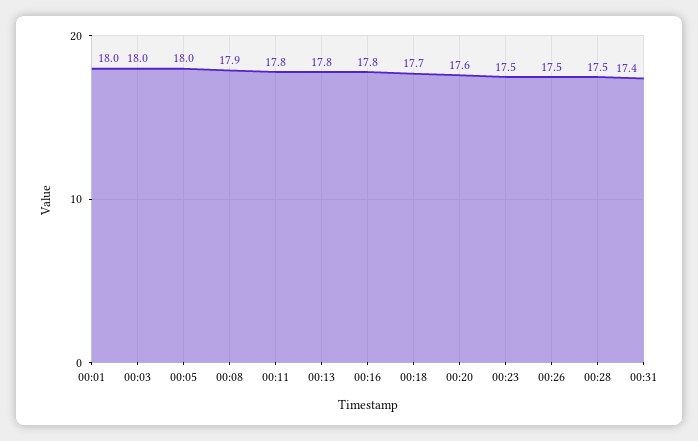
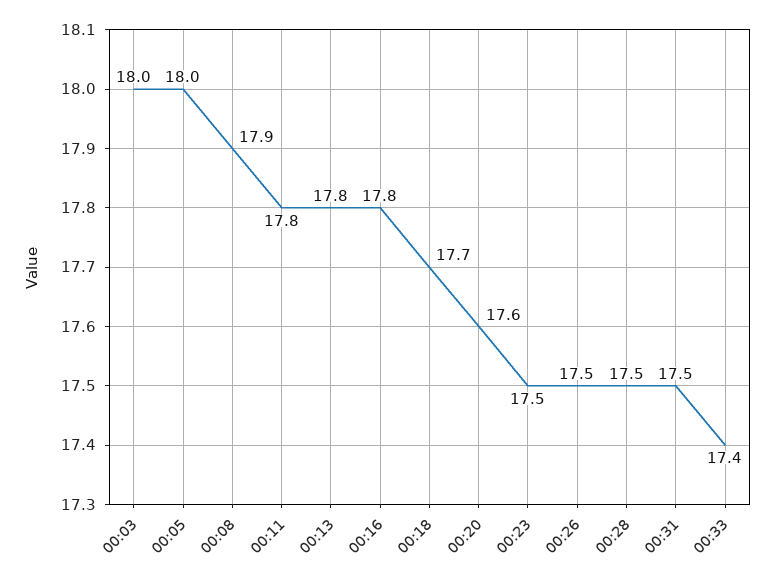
00:01: 18 -> none
00:31: 17.4 -> 17.5
00:33: none -> 17.4

